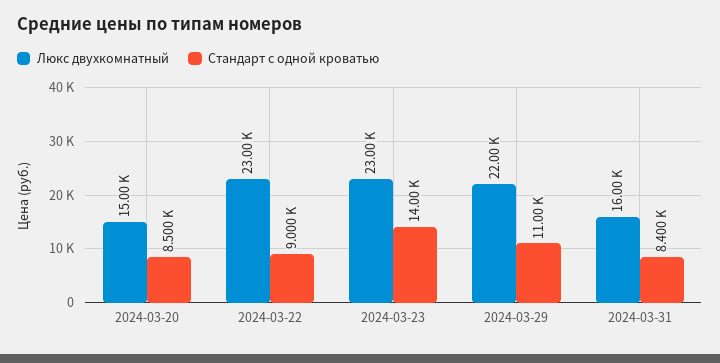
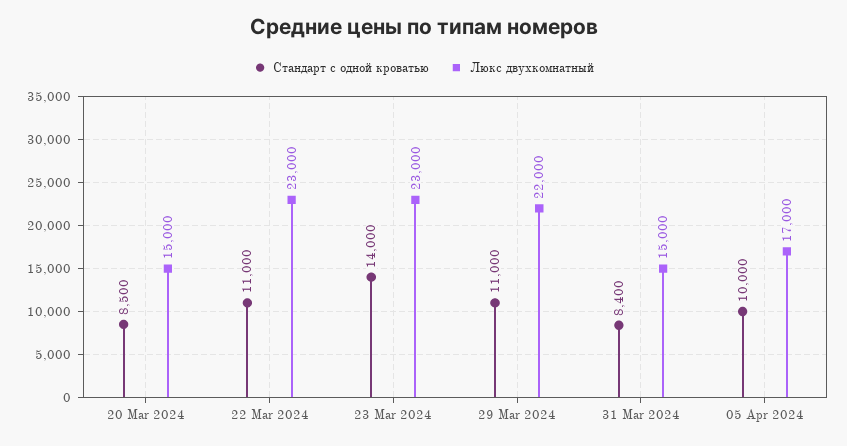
Стандарт с одной кроватью, 2024-03-22: 9000 -> 11000
Люкс двухкомнатный, 2024-03-31: 16000 -> 15000
Стандарт с одной кроватью, 05 Apr 2024: none -> 10000
Люкс двухкомнатный, 05 Apr 2024: none -> 17000

